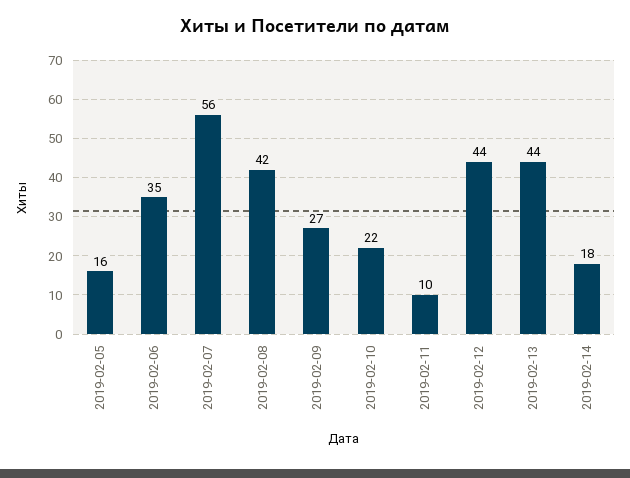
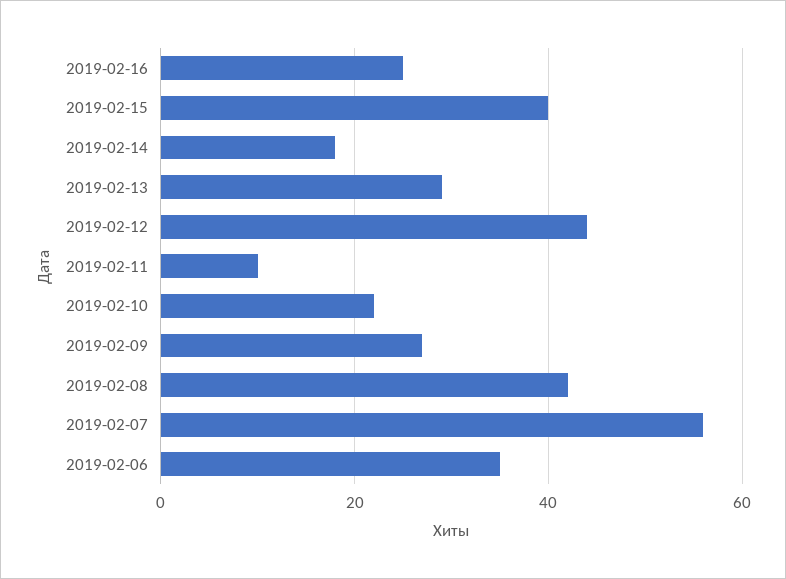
2019-02-05: 16 -> none
2019-02-13: 44 -> 30
2019-02-16: none -> 25
2019-02-15: none -> 40

